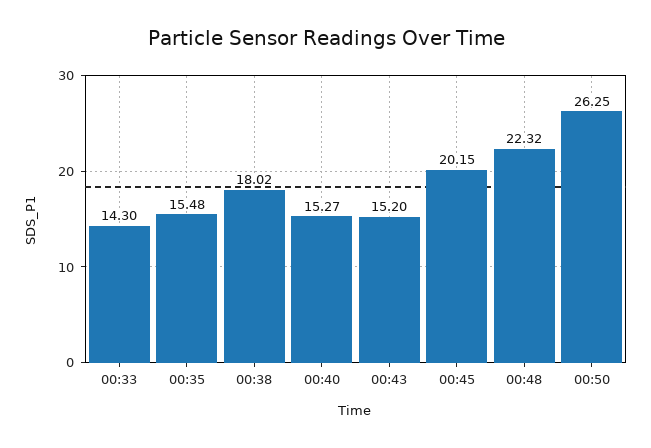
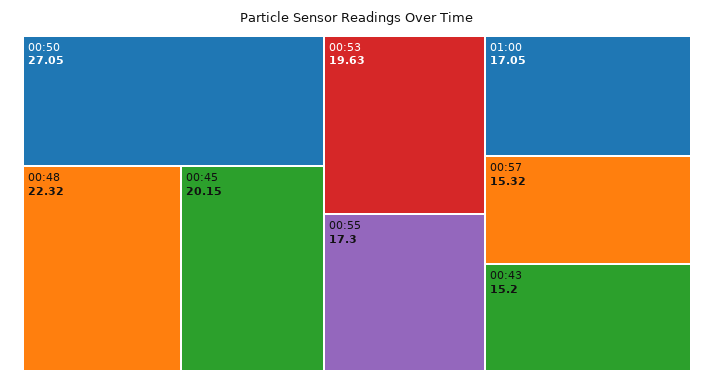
00:33: 14.3 -> none
00:35: 15.48 -> none
00:38: 18.02 -> none
00:40: 15.27 -> none
00:50: 26.25 -> 27.05
00:53: none -> 19.63
00:55: none -> 17.3
01:00: none -> 17.05
00:57: none -> 15.32

